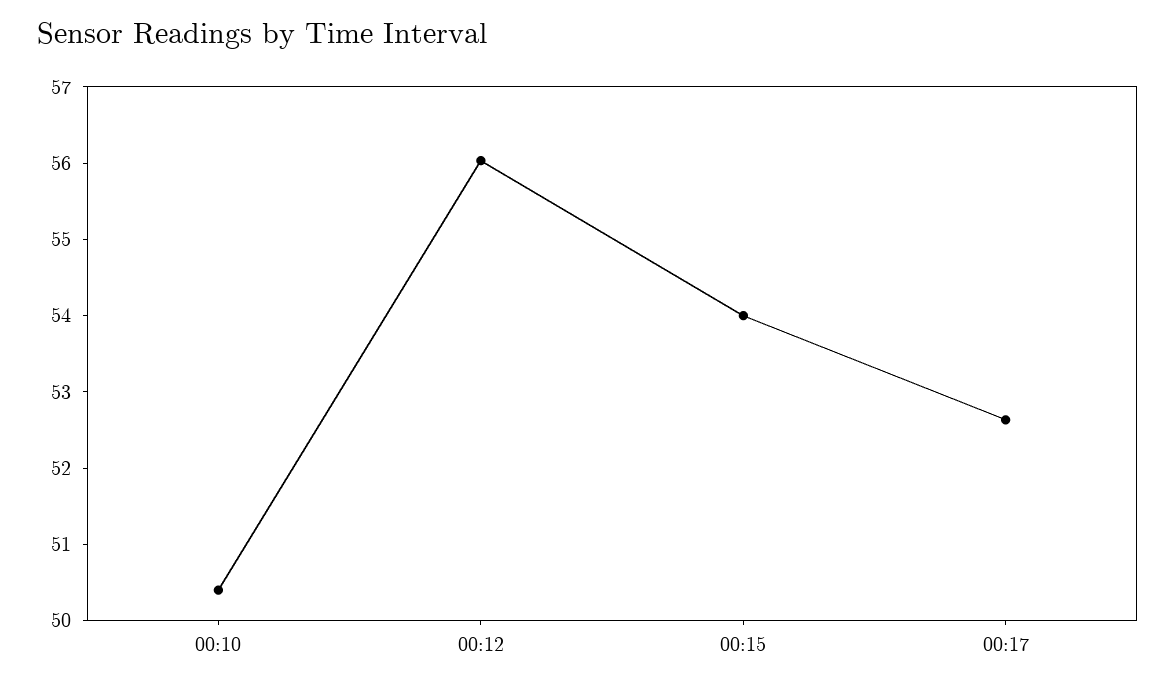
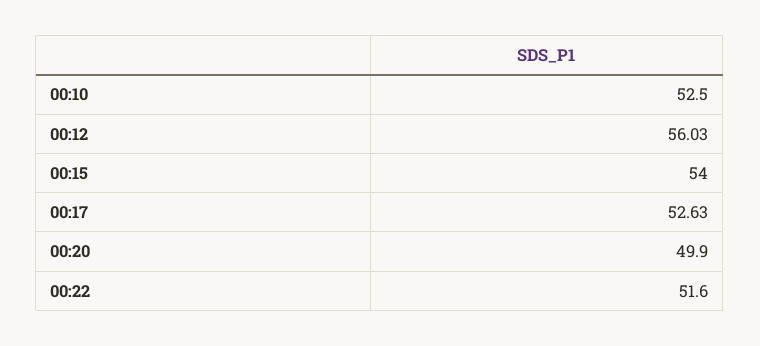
00:10: 50.4 -> 52.5
00:20: none -> 49.9
00:22: none -> 51.6

